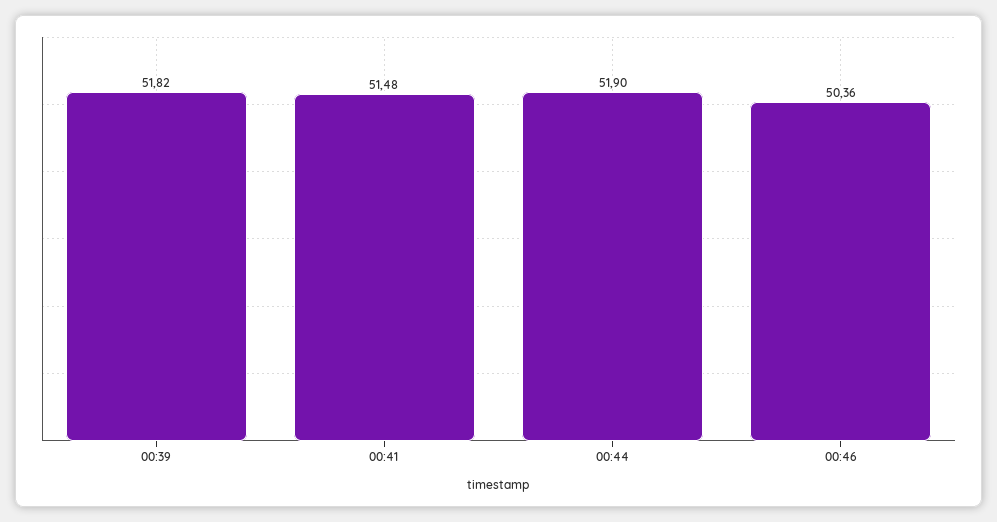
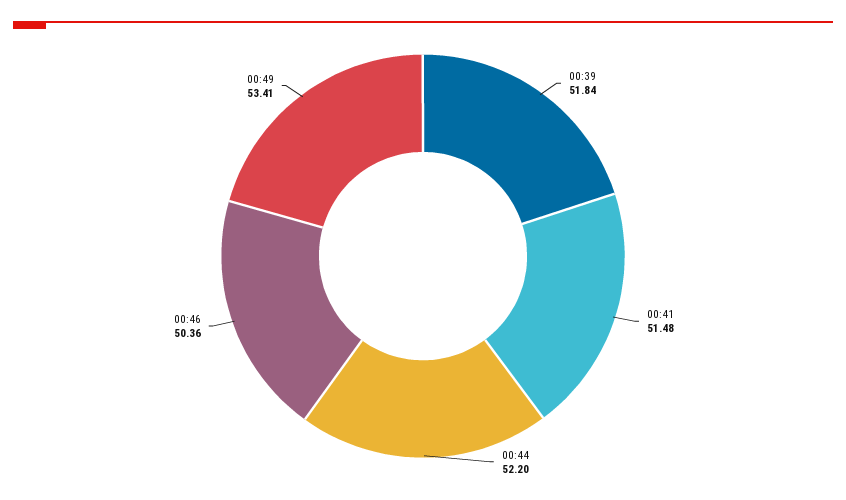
00:39: 51.82 -> 51.84
00:44: 51.9 -> 52.2
00:49: none -> 53.41

